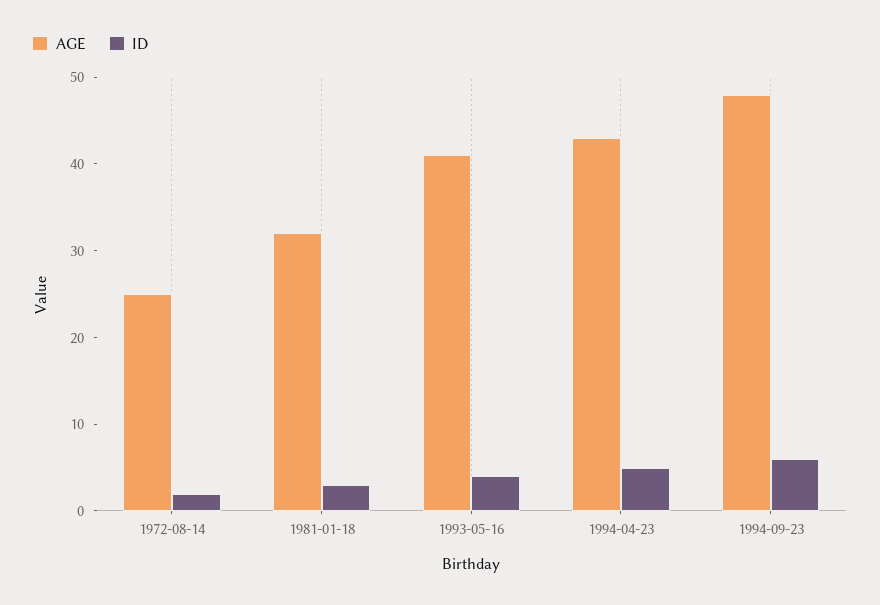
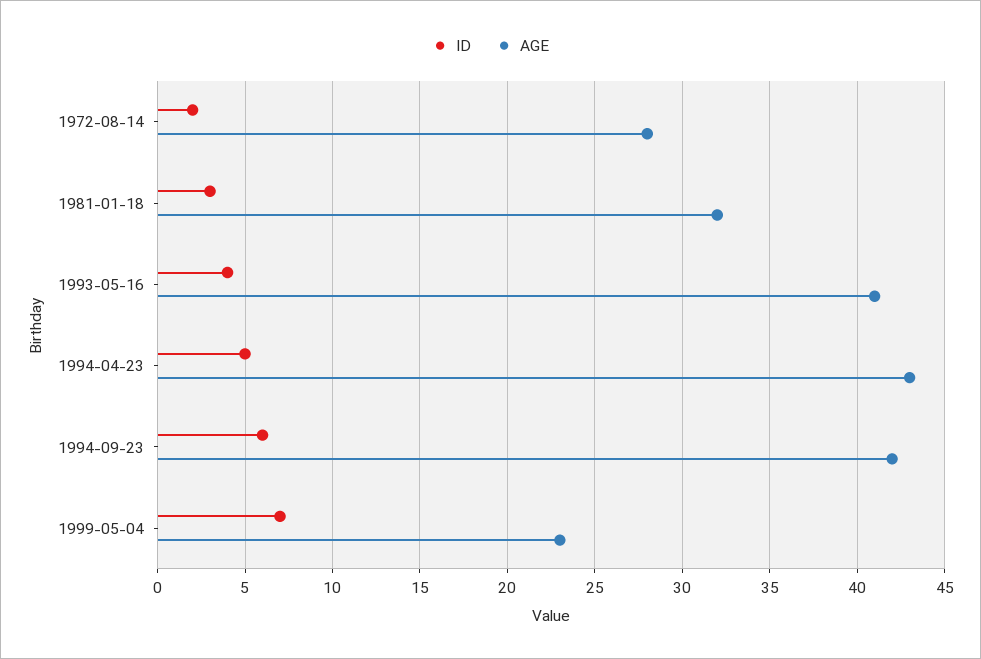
AGE, 1972-08-14: 25 -> 28
AGE, 1994-09-23: 48 -> 42
ID, 1999-05-04: none -> 7
AGE, 1999-05-04: none -> 23

